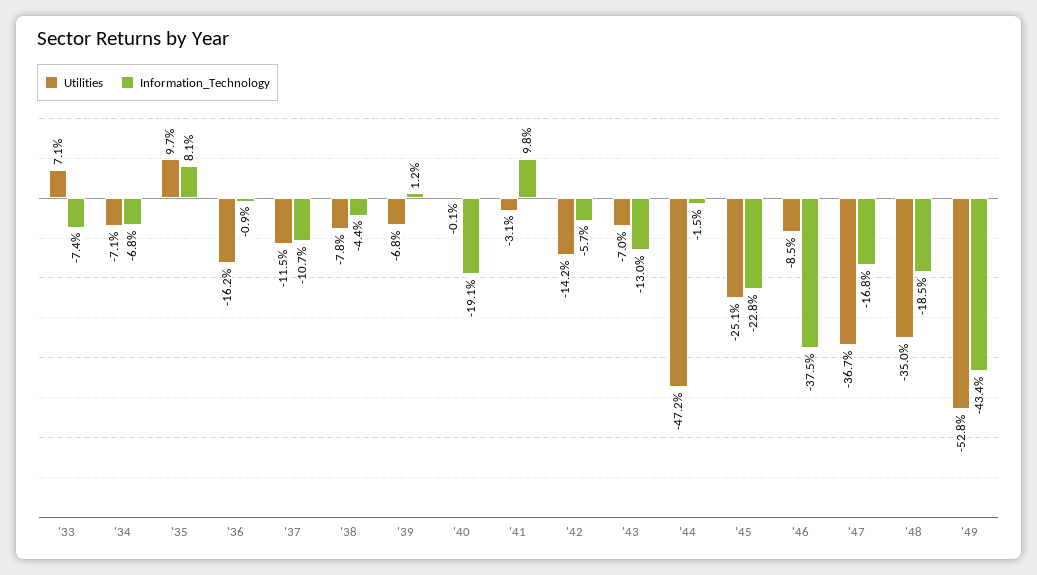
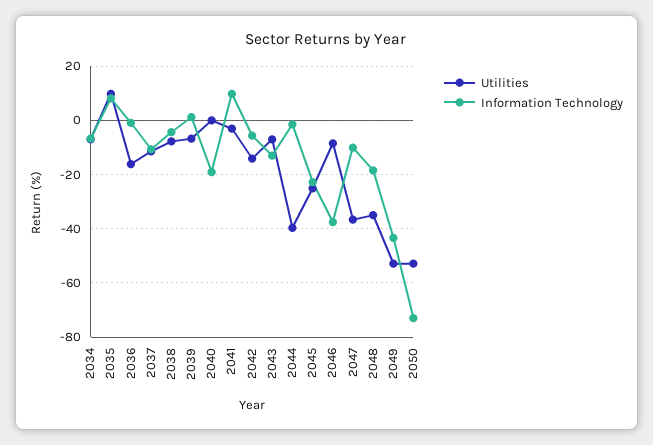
Utilities, '33: 7.1 -> none
Information_Technology, '33: -7.4 -> none
Utilities, '44: -47.2 -> -40
Information_Technology, '47: -16.8 -> -10
Utilities, 2050: none -> -52.5
Information_Technology, 2050: none -> -72.5

